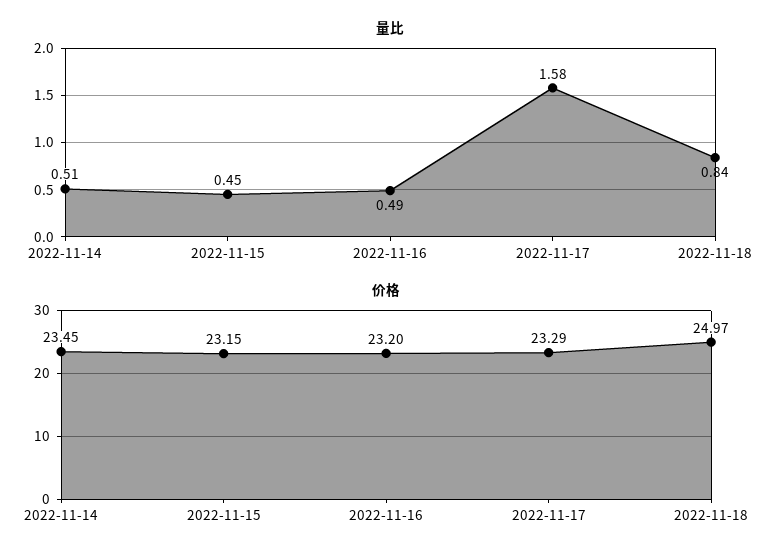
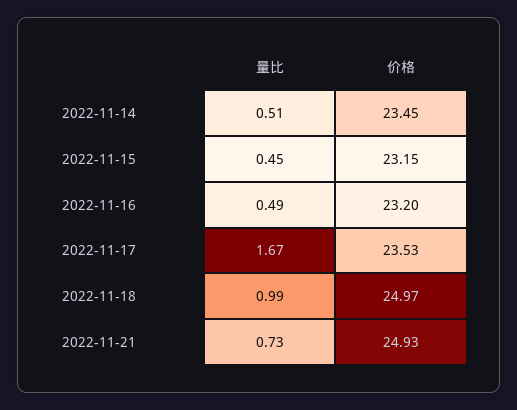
量比, 2022-11-17: 1.58 -> 1.67
量比, 2022-11-18: 0.84 -> 0.99
价格, 2022-11-17: 23.29 -> 23.53
量比, 2022-11-21: none -> 0.73
价格, 2022-11-21: none -> 24.93

